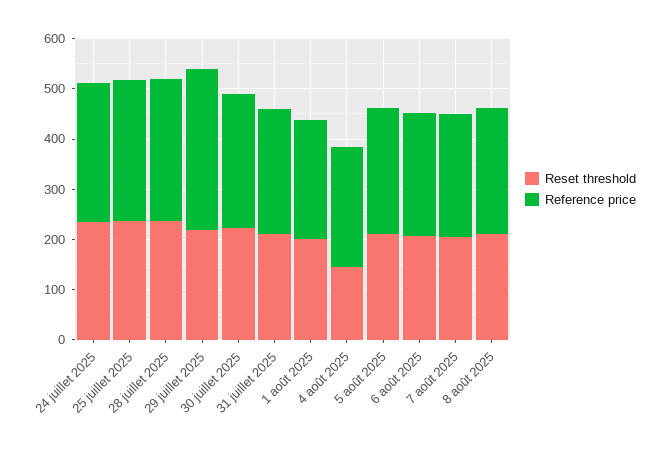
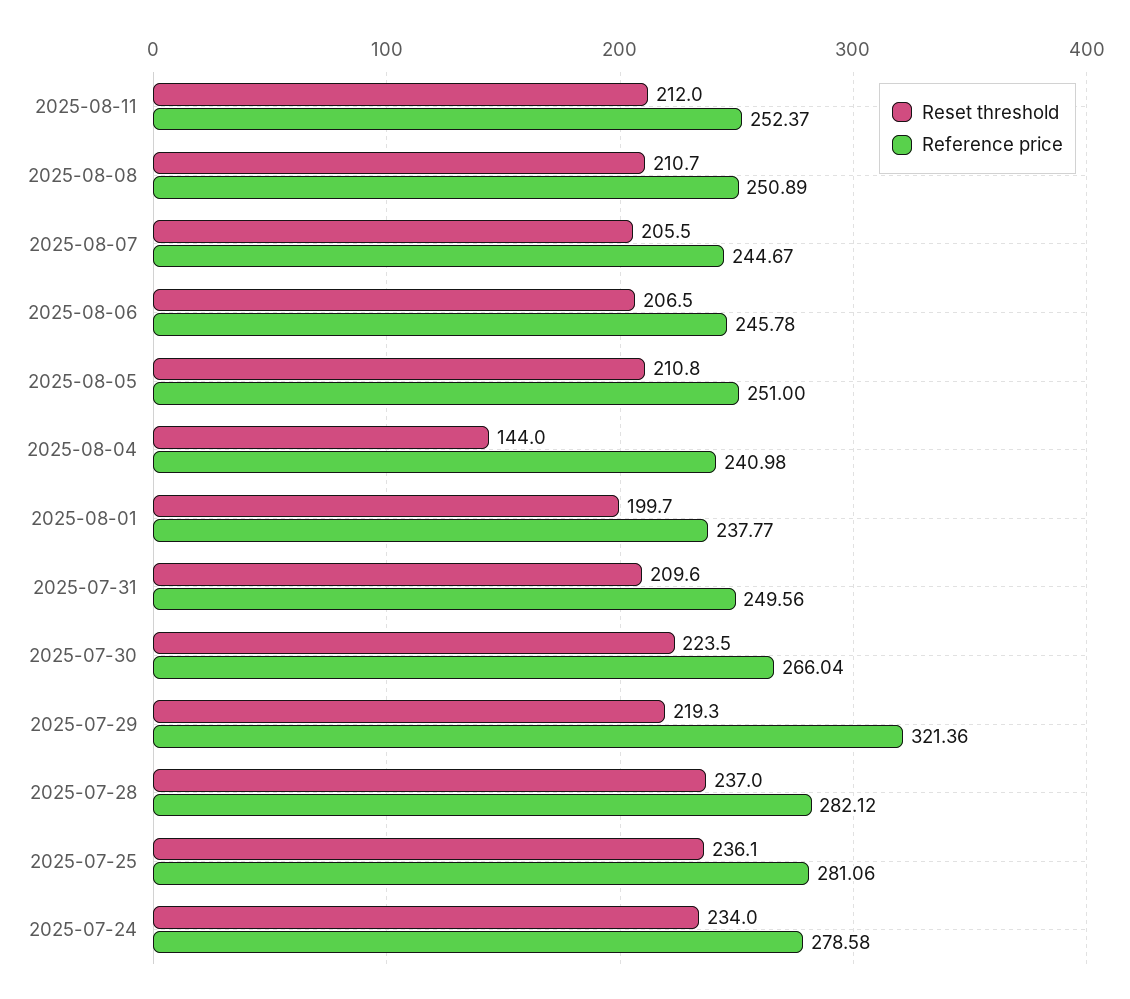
Reset threshold, 2025-08-11: none -> 212
Reference price, 2025-08-11: none -> 252.37

